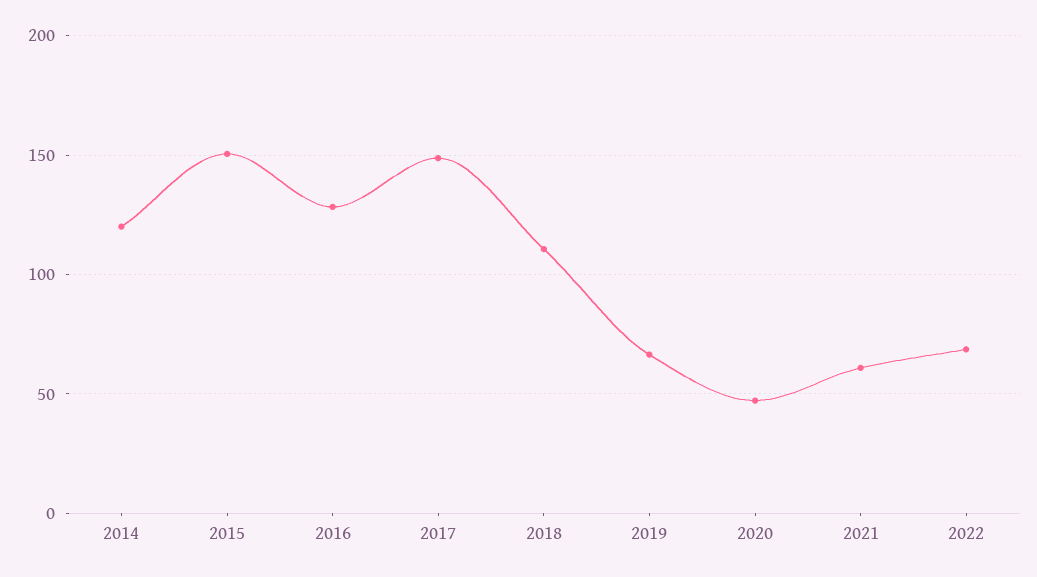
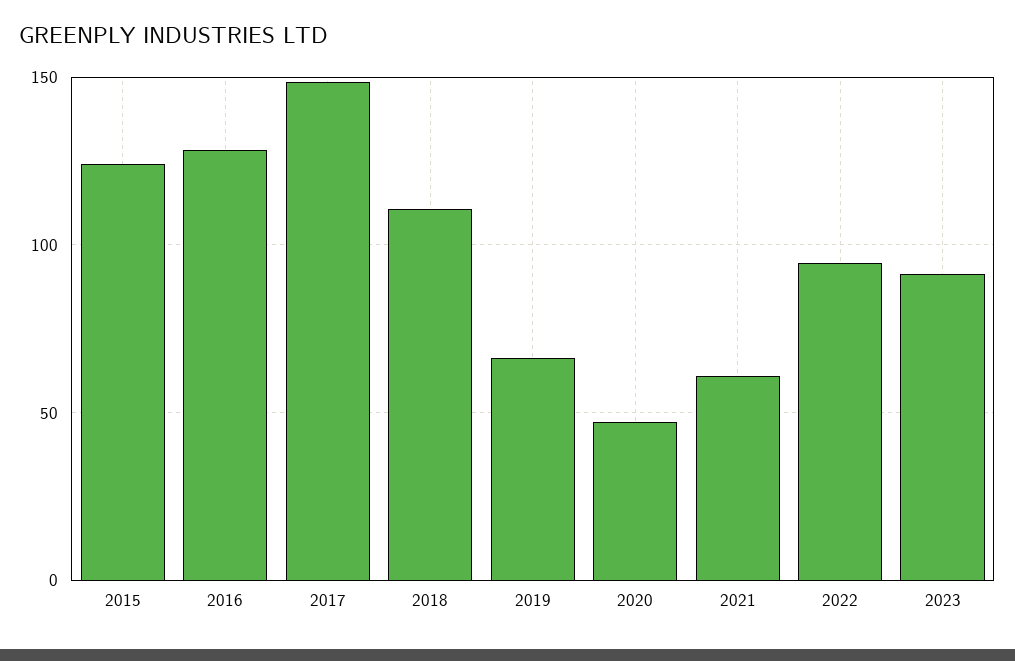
2014: 120 -> none
2015: 150 -> 125
2022: 70 -> 95
2023: none -> 90

